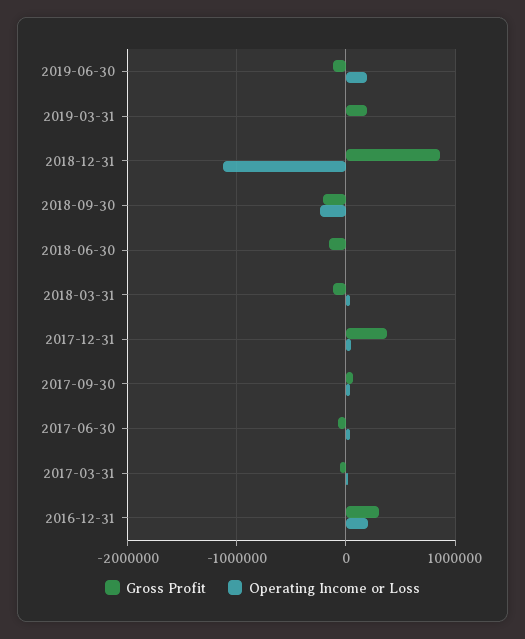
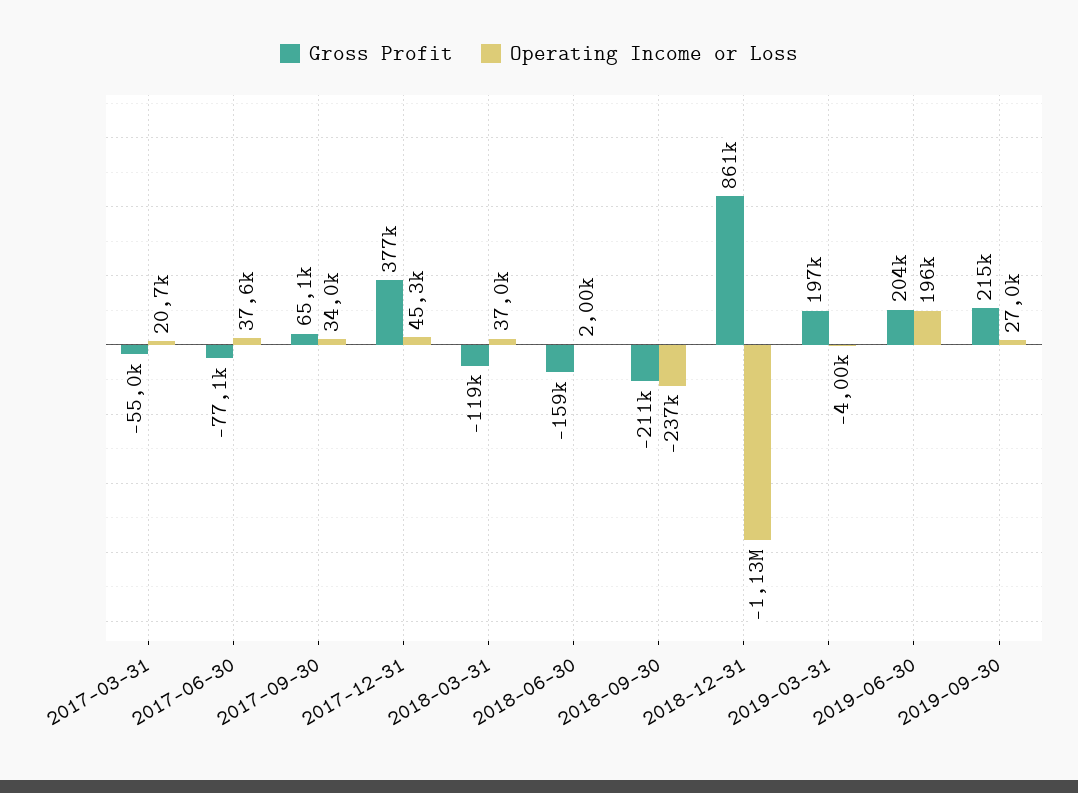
Gross Profit, 2019-06-30: -100000 -> 204000
Gross Profit, 2016-12-31: 300000 -> none
Operating Income or Loss, 2016-12-31: 200000 -> none
Gross Profit, 2019-09-30: none -> 215000
Operating Income or Loss, 2019-09-30: none -> 27000

